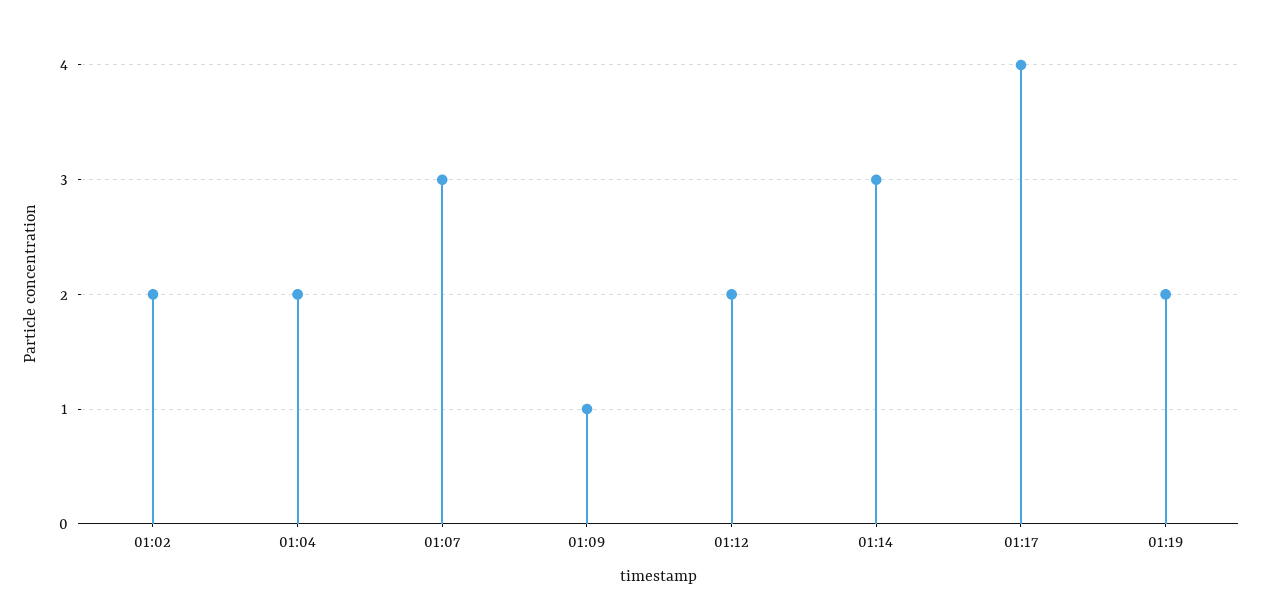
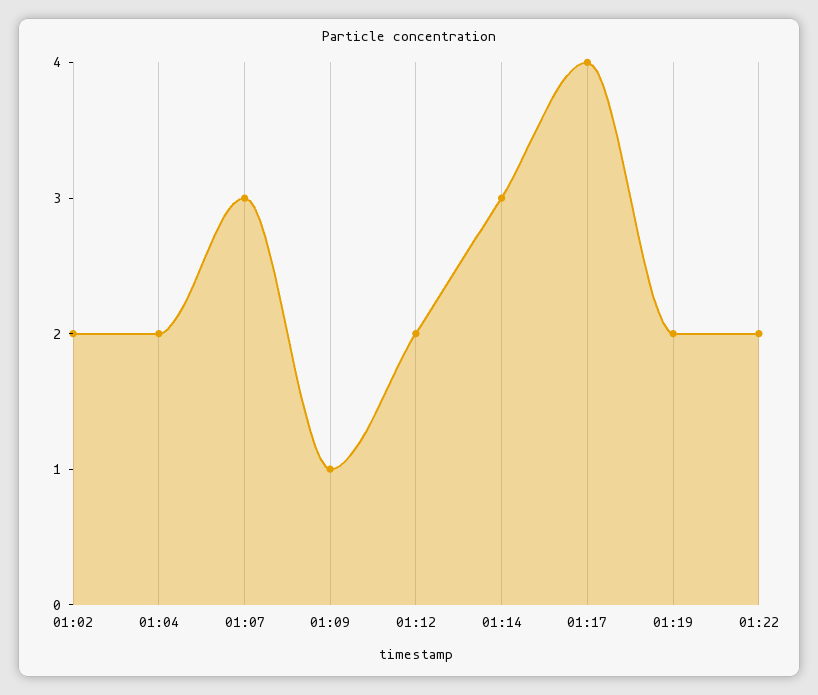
01:22: none -> 2

